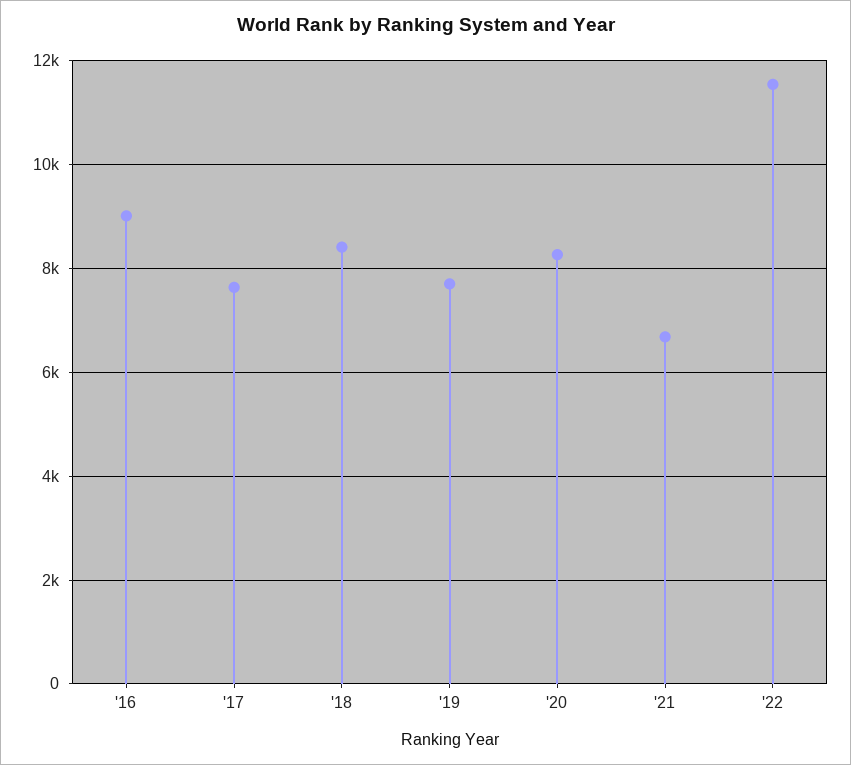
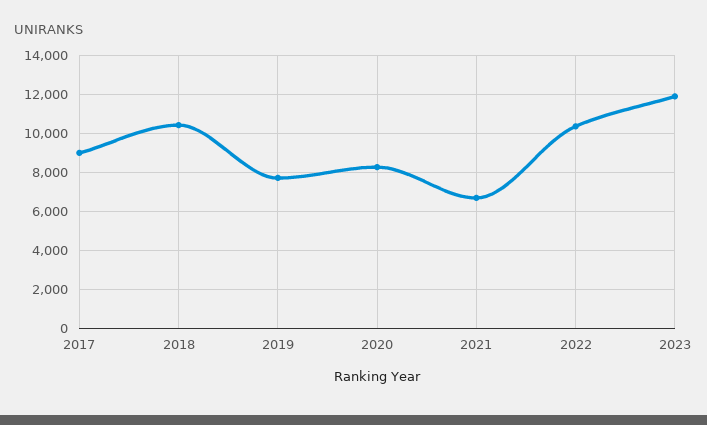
'16: 9000 -> none
'17: 7600 -> 9000
'18: 8400 -> 10500
'22: 11600 -> 10500
2023: none -> 12000

